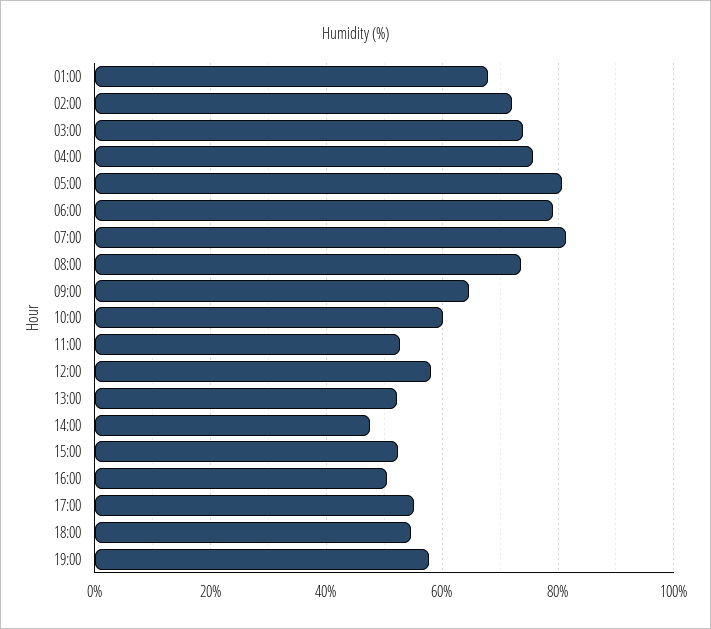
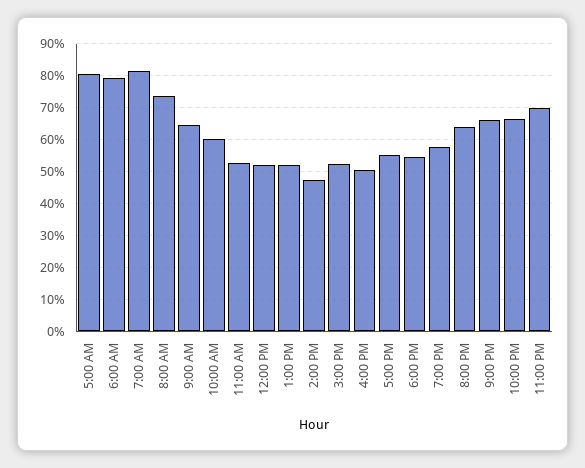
01:00: 68 -> none
02:00: 72 -> none
03:00: 74 -> none
04:00: 76 -> none
12:00: 58 -> 52
8:00 PM: none -> 64
9:00 PM: none -> 66
10:00 PM: none -> 66
11:00 PM: none -> 70

